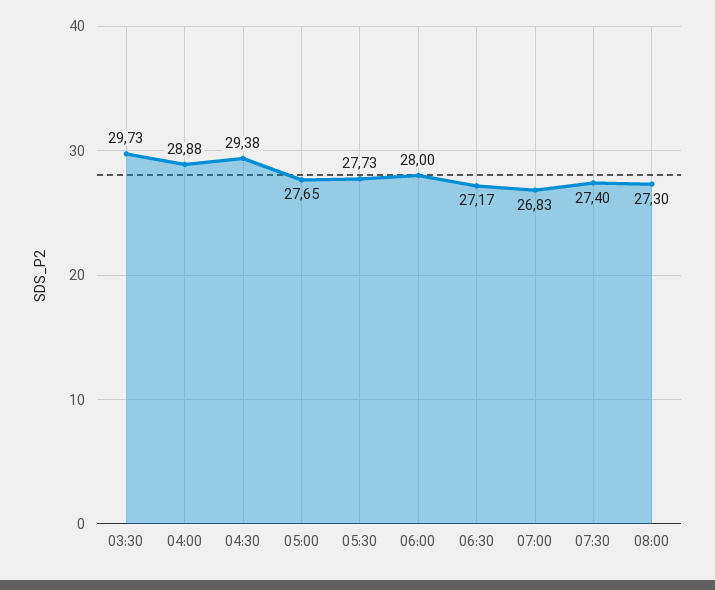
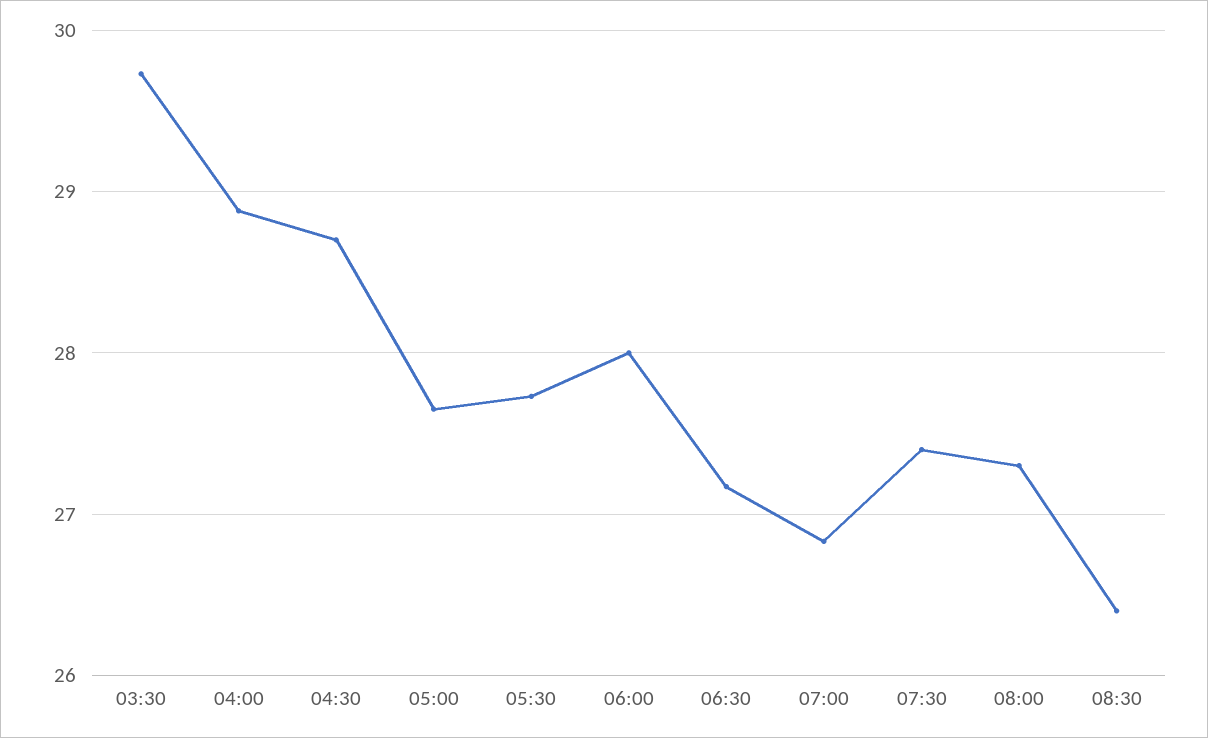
04:30: 29.38 -> 28.7
08:30: none -> 26.4

